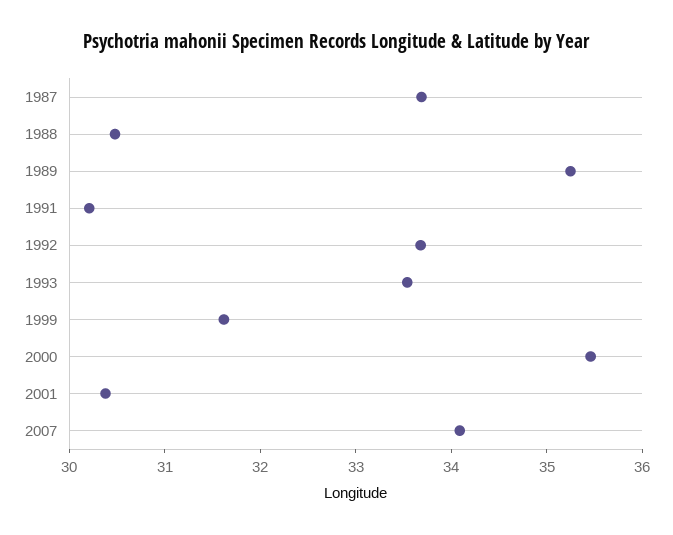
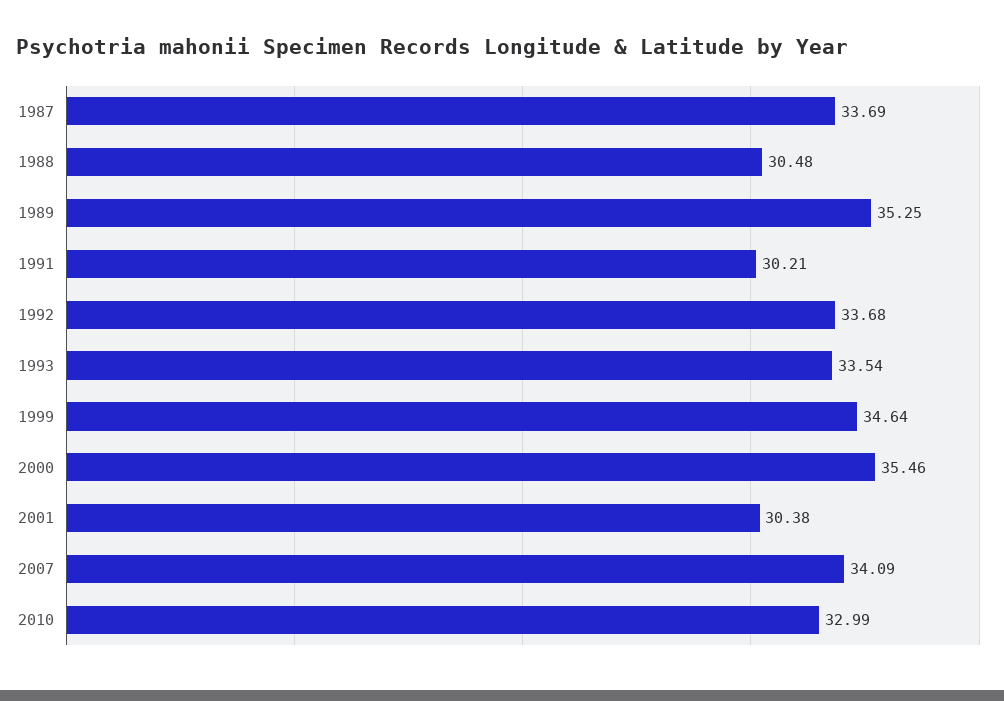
1999: 31.6 -> 34.64
2010: none -> 32.99

